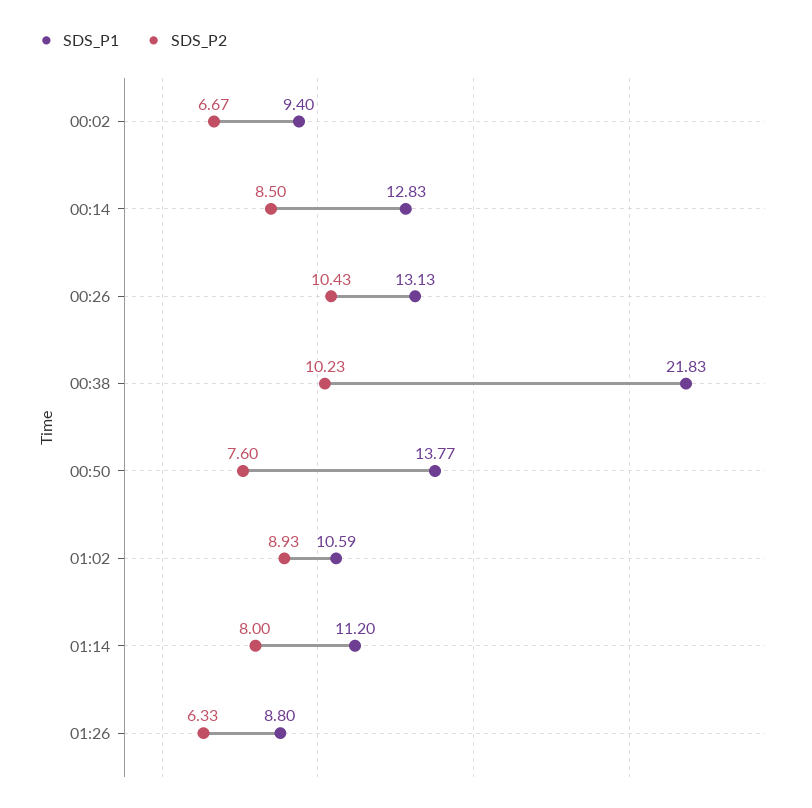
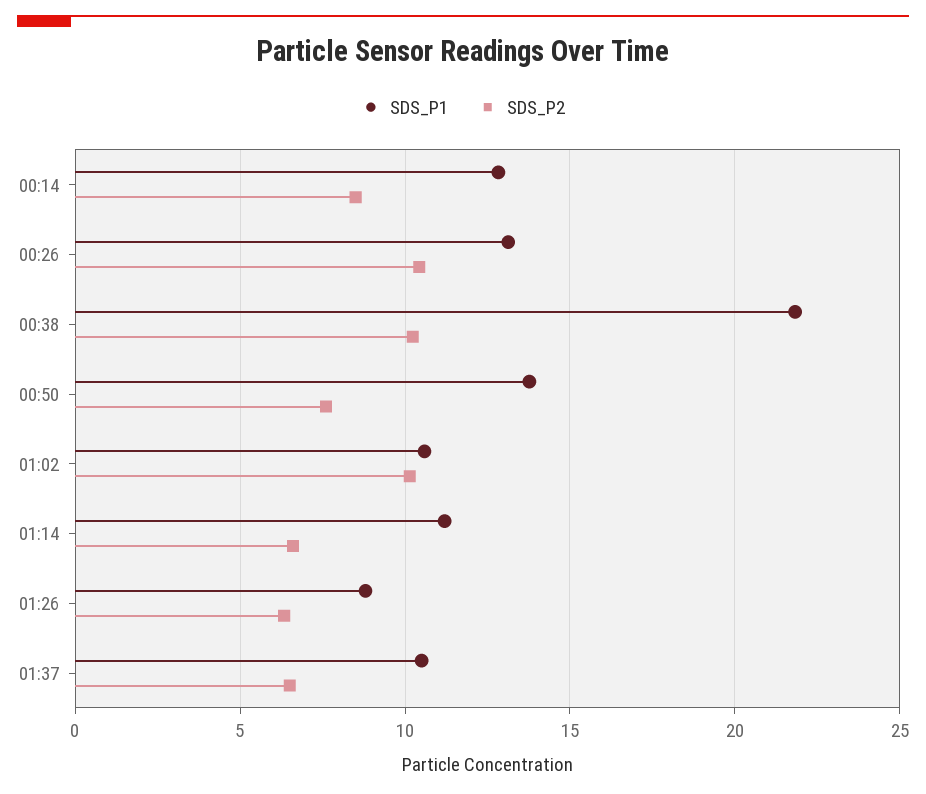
SDS_P1, 00:02: 9.4 -> none
SDS_P2, 00:02: 6.67 -> none
SDS_P2, 01:02: 8.93 -> 10
SDS_P2, 01:14: 8 -> 6.5
SDS_P1, 01:37: none -> 10.5
SDS_P2, 01:37: none -> 6.5

